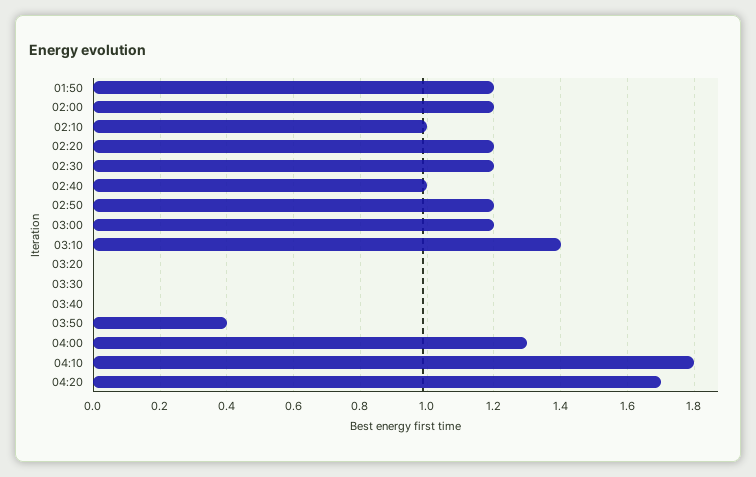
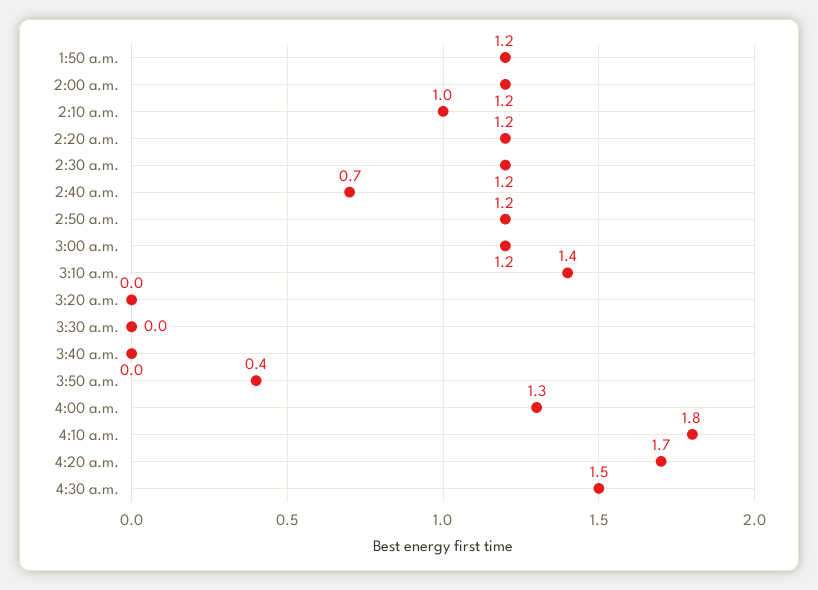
02:40: 1 -> 0.7
4:30 a.m.: none -> 1.5

